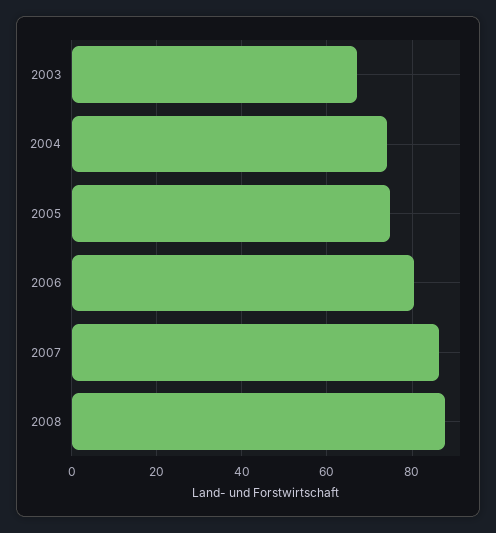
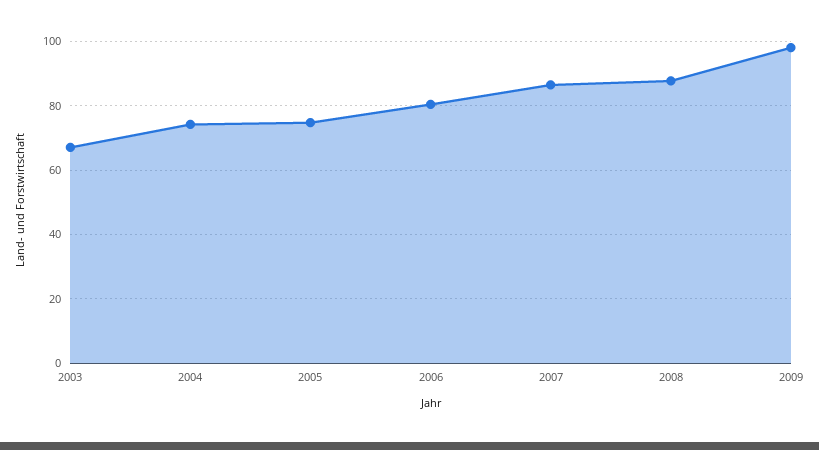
2009: none -> 98

